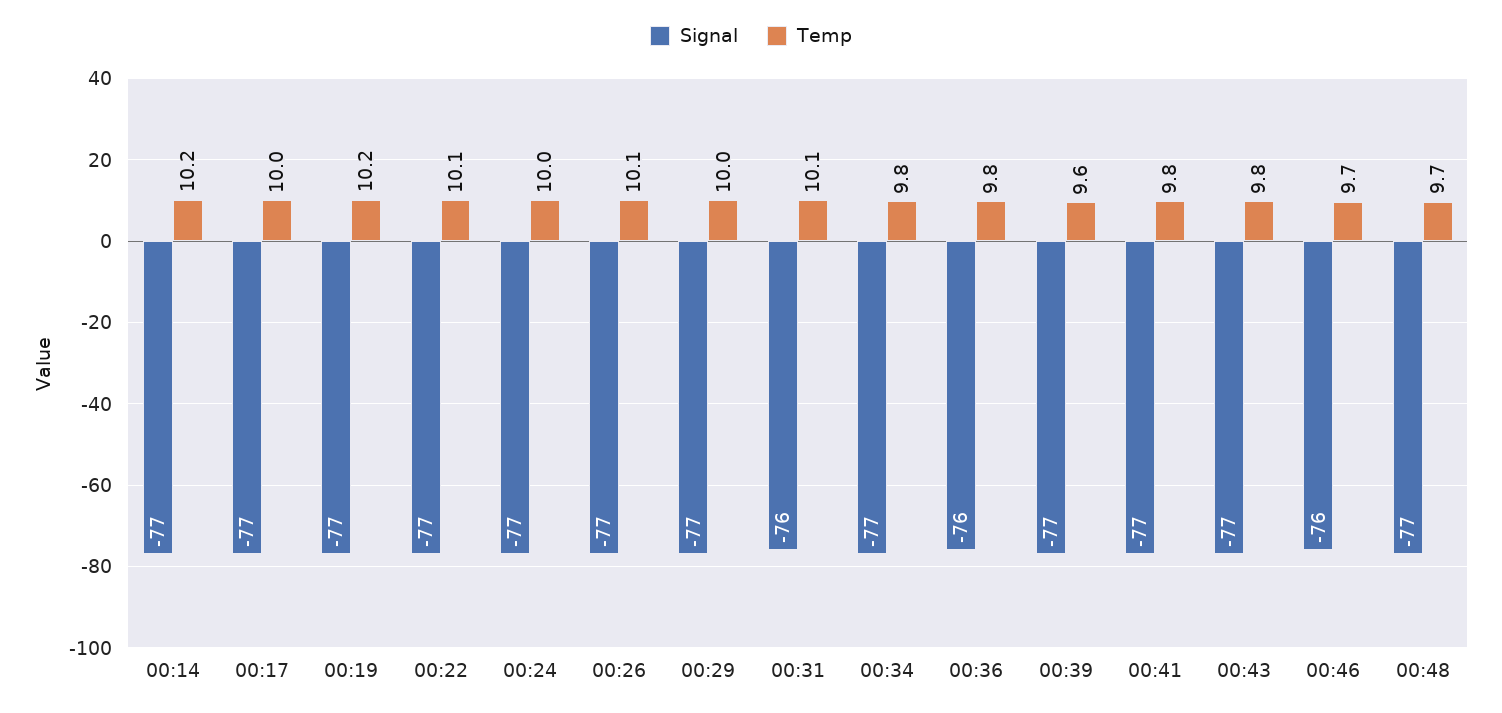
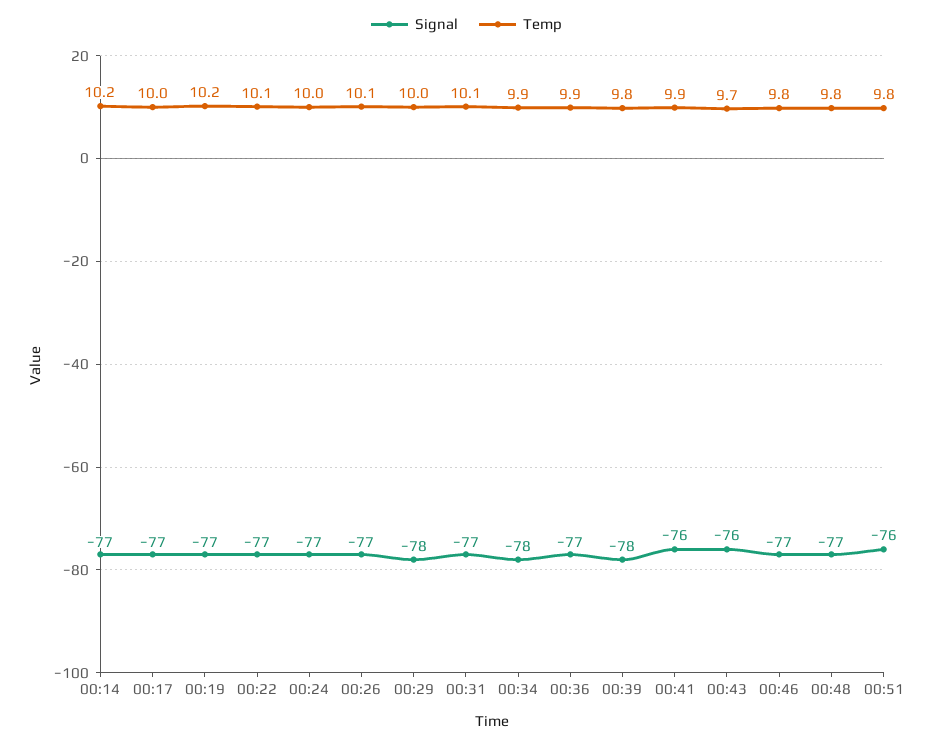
Signal, 00:29: -77 -> -78
Signal, 00:31: -76 -> -77
Signal, 00:34: -77 -> -78
Temp, 00:34: 9.8 -> 9.9
Signal, 00:36: -76 -> -77
Temp, 00:36: 9.8 -> 9.9
Signal, 00:39: -77 -> -78
Temp, 00:39: 9.6 -> 9.8
Signal, 00:41: -77 -> -76
Temp, 00:41: 9.8 -> 9.9
Signal, 00:43: -77 -> -76
Temp, 00:43: 9.8 -> 9.7
Signal, 00:46: -76 -> -77
Temp, 00:46: 9.7 -> 9.8
Temp, 00:48: 9.7 -> 9.8
Signal, 00:51: none -> -76
Temp, 00:51: none -> 9.8

